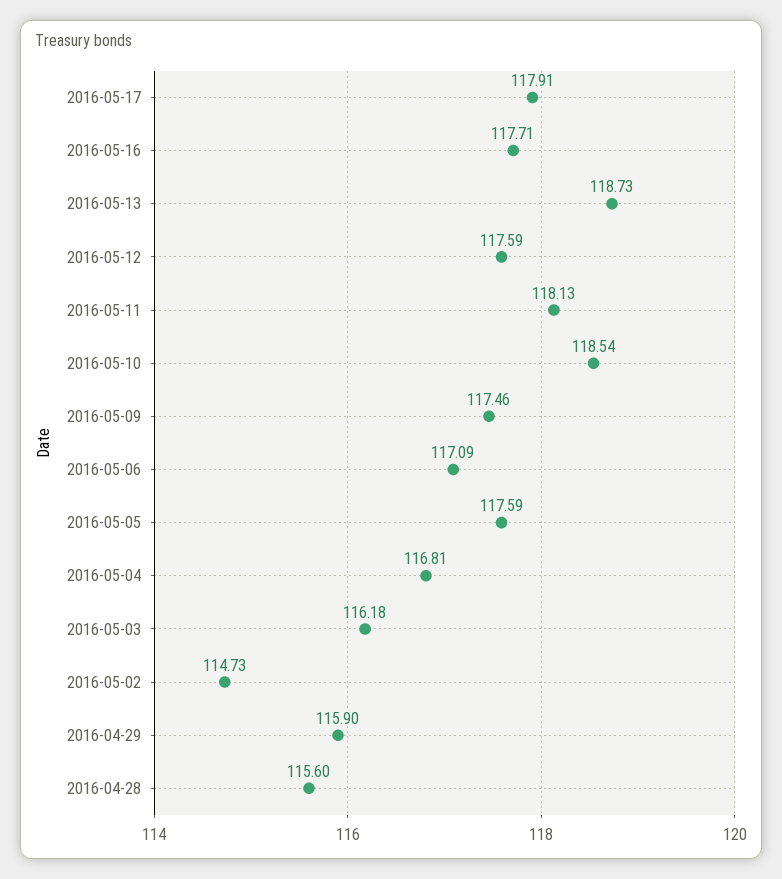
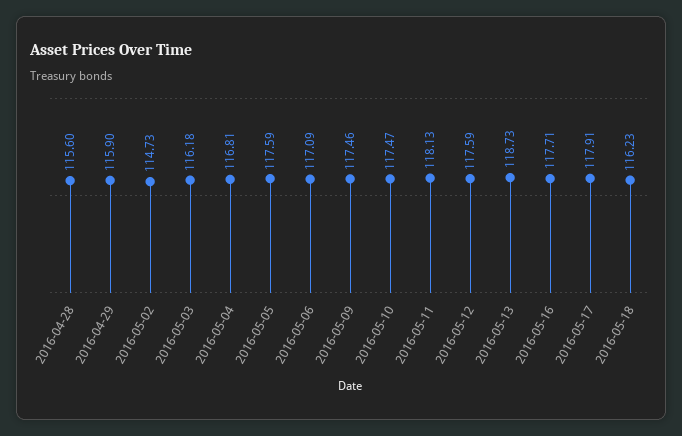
2016-05-10: 118.54 -> 117.47
2016-05-18: none -> 116.23

